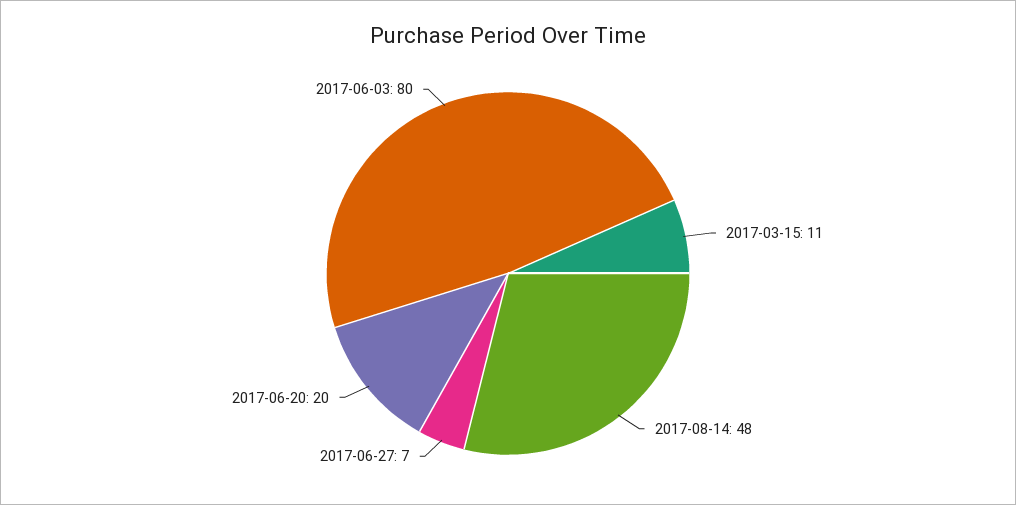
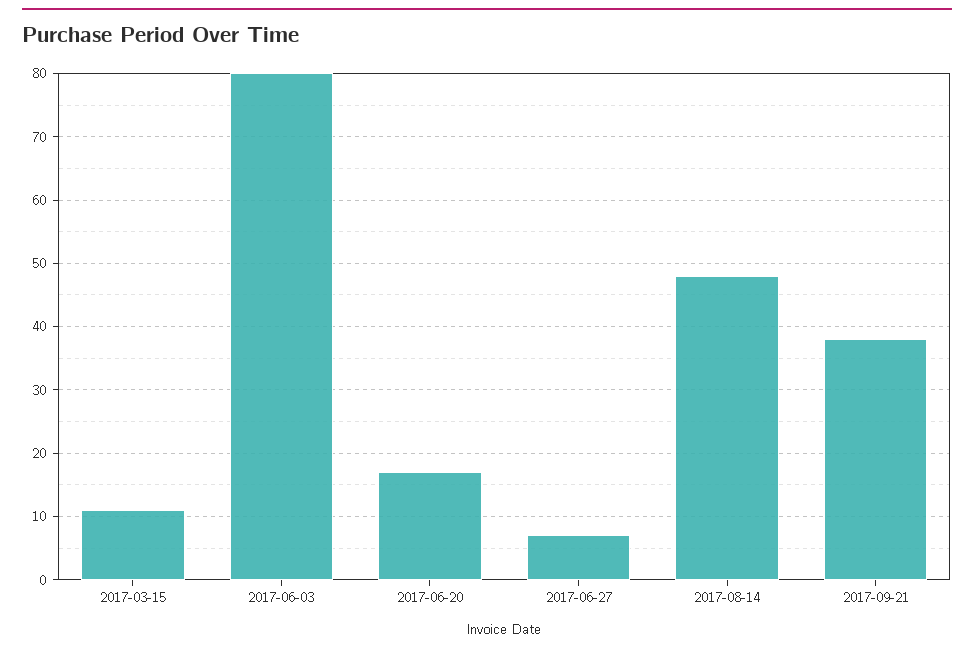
2017-06-20: 20 -> 17
2017-09-21: none -> 38

